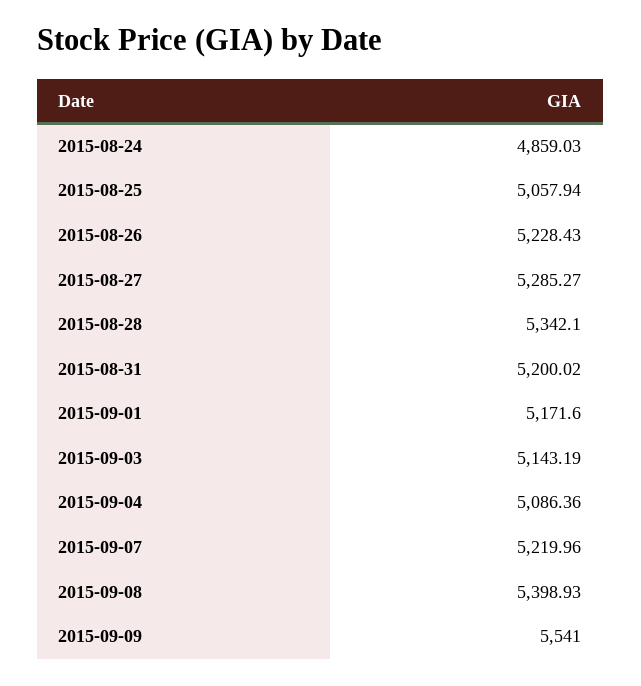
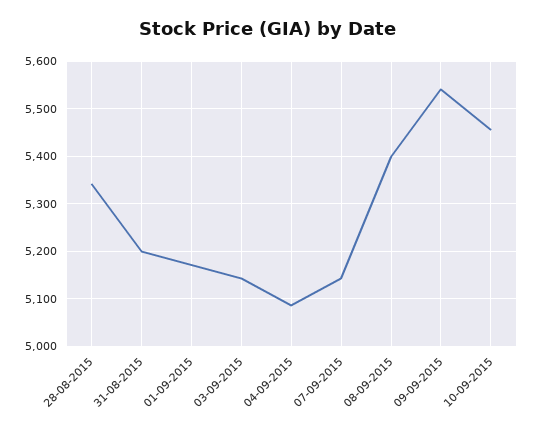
2015-08-24: 4859.03 -> none
2015-08-25: 5057.94 -> none
2015-08-26: 5228.43 -> none
2015-08-27: 5285.27 -> none
2015-09-07: 5219.96 -> 5140
10-09-2015: none -> 5460

